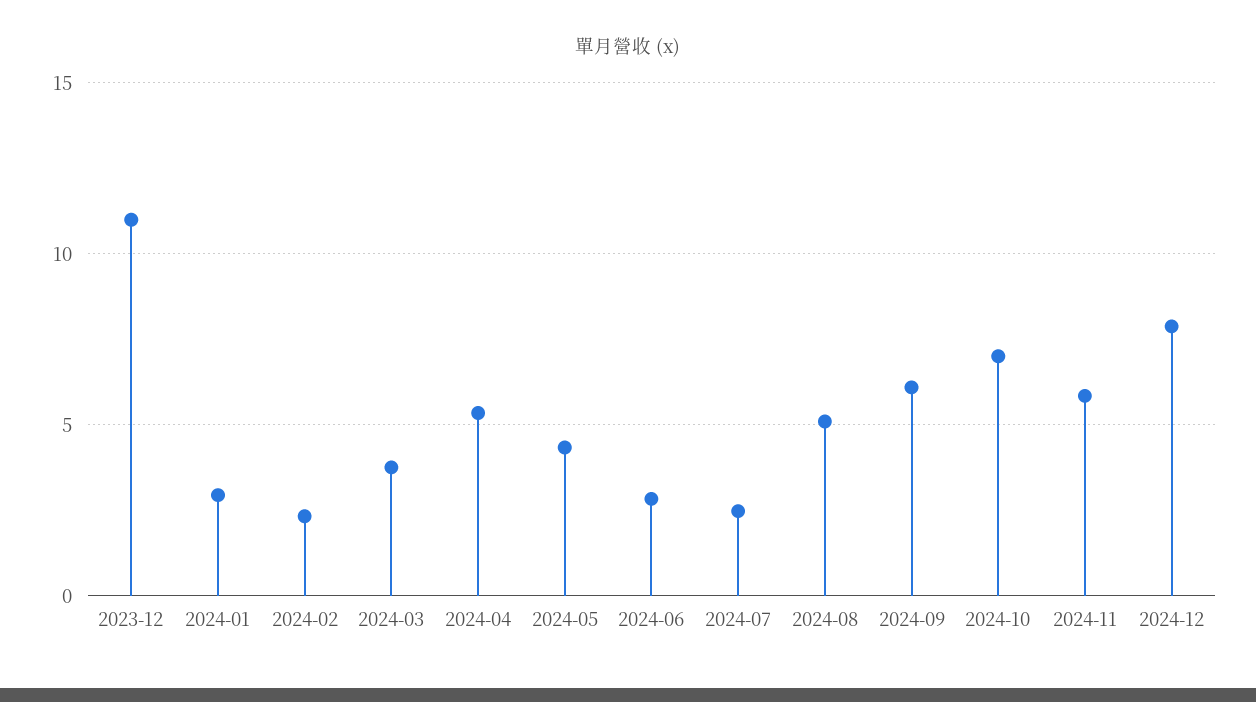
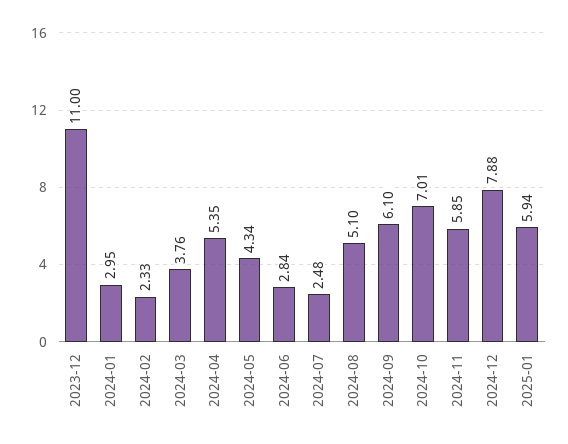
2025-01: none -> 5.94

